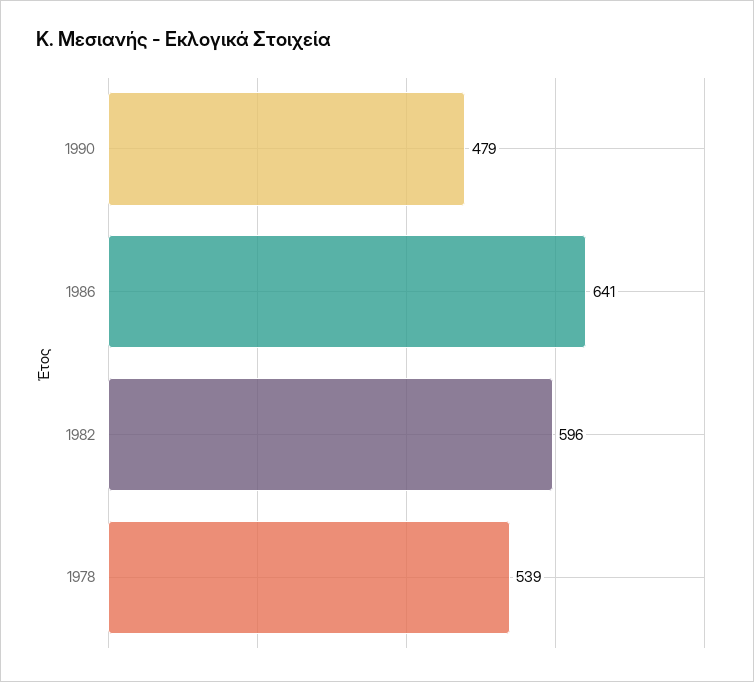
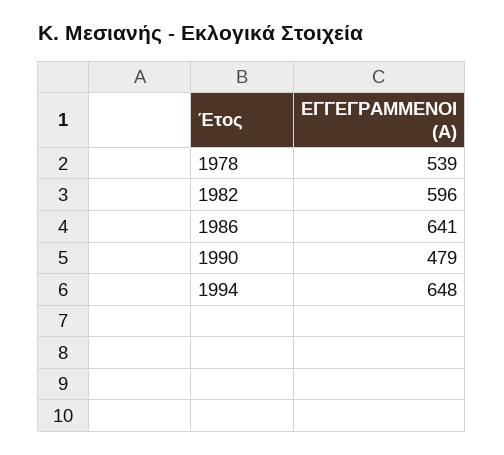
1994: none -> 648

